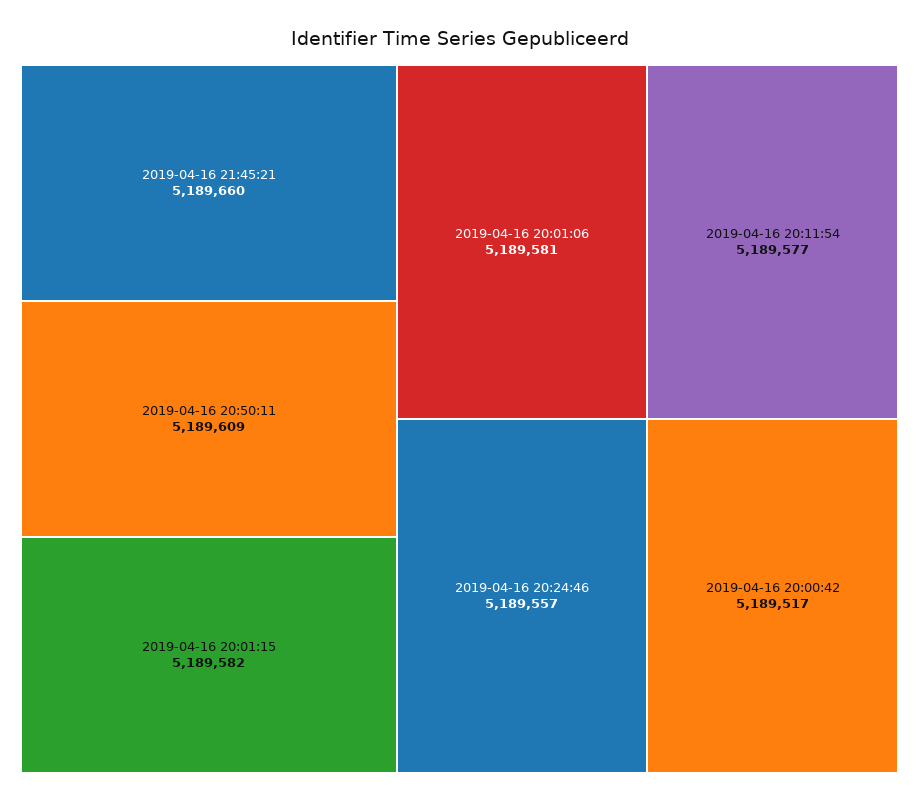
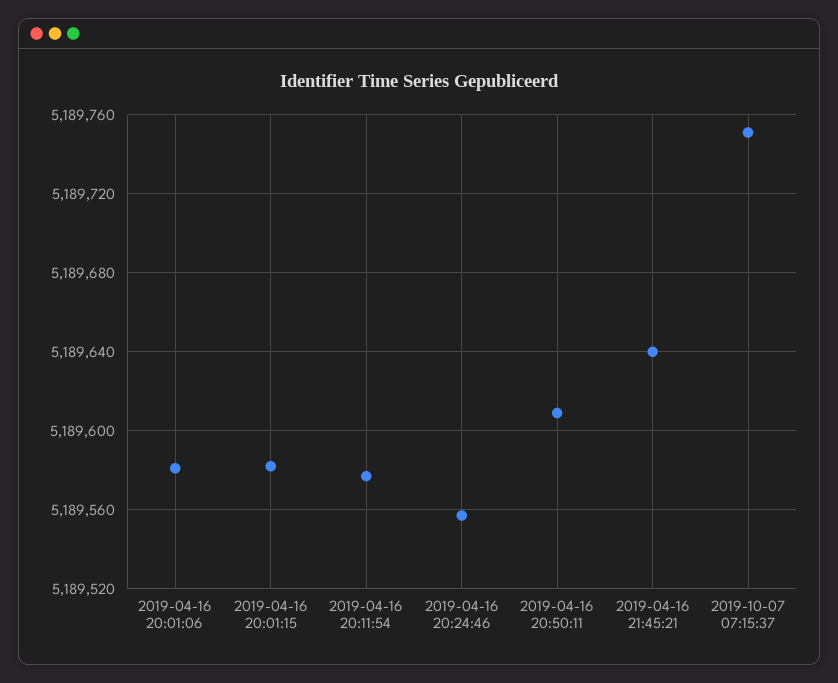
2019-04-16 21:45:21: 5189660 -> 5189640
2019-04-16 20:00:42: 5189517 -> none
2019-10-07 07:15:37: none -> 5189750

